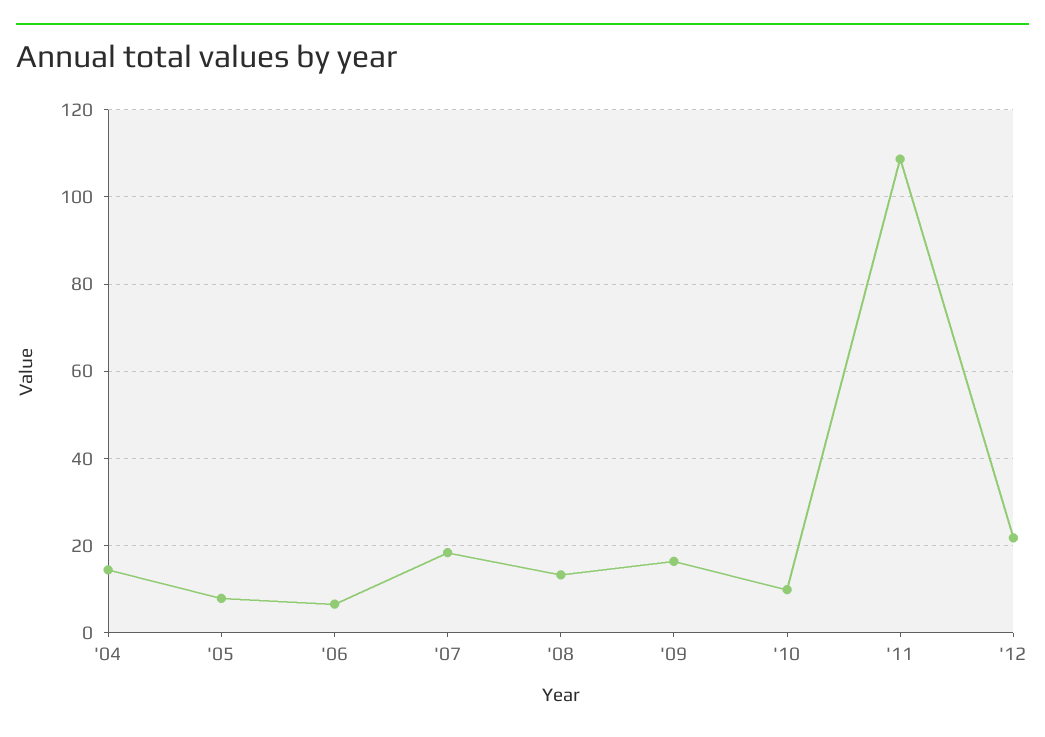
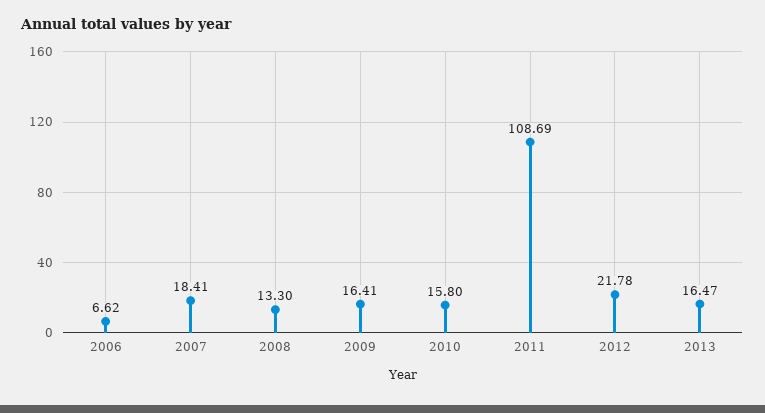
'04: 14 -> none
'05: 8 -> none
'10: 10 -> 15.8
2013: none -> 16.47

